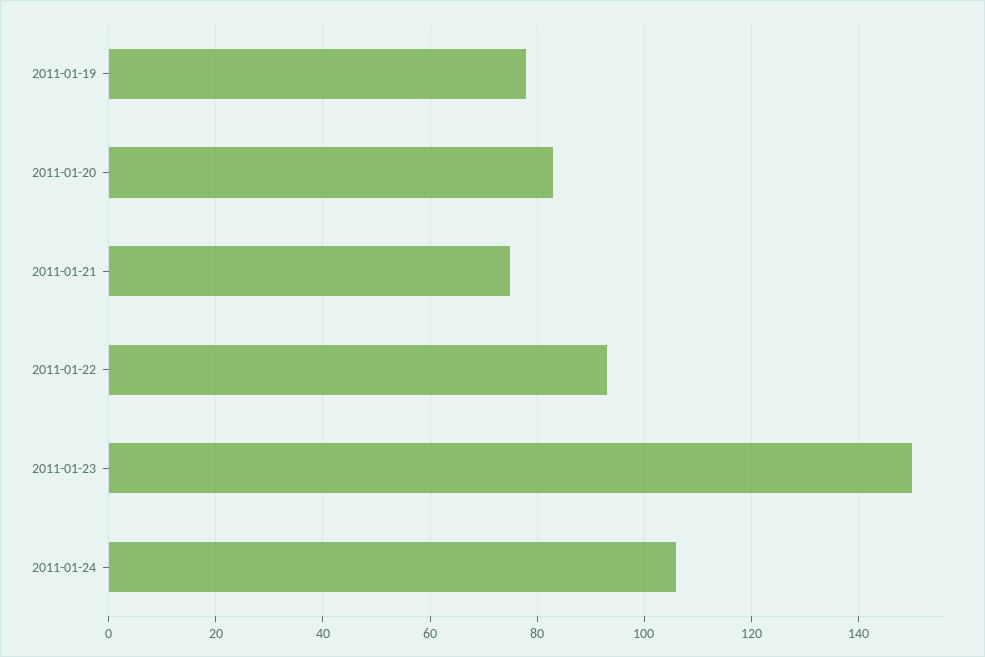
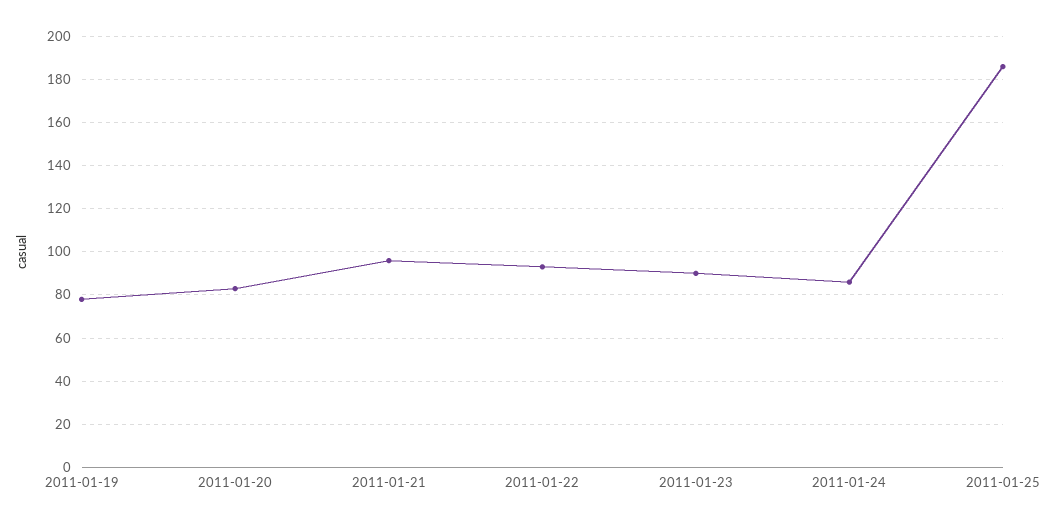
2011-01-21: 75 -> 95
2011-01-23: 150 -> 90
2011-01-24: 105 -> 85
2011-01-25: none -> 185

